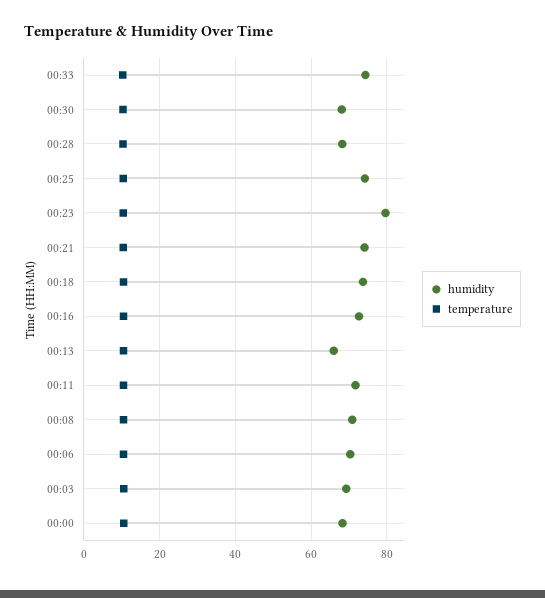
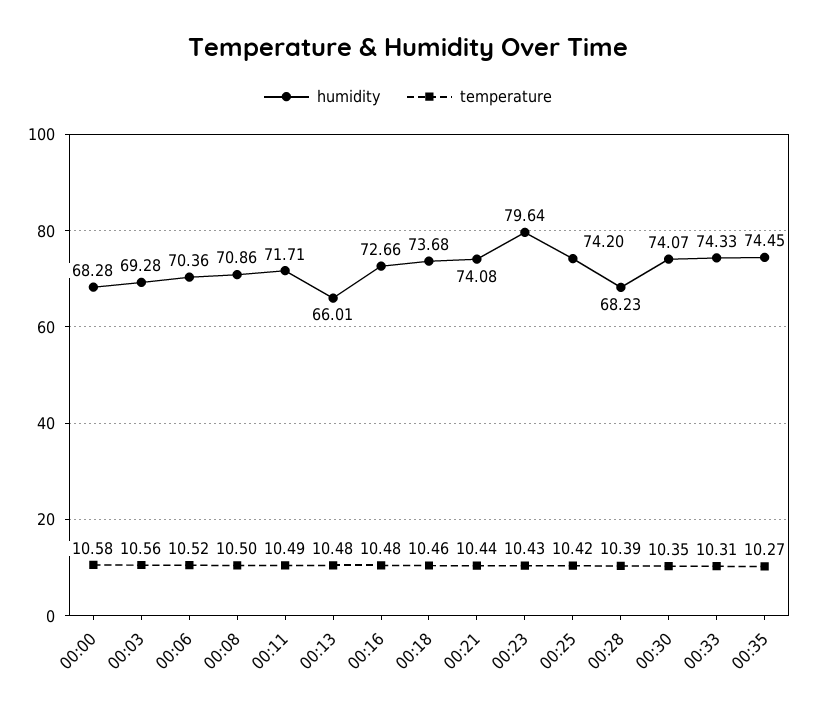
humidity, 00:30: 68 -> 74.07
humidity, 00:35: none -> 74.45
temperature, 00:35: none -> 10.27

